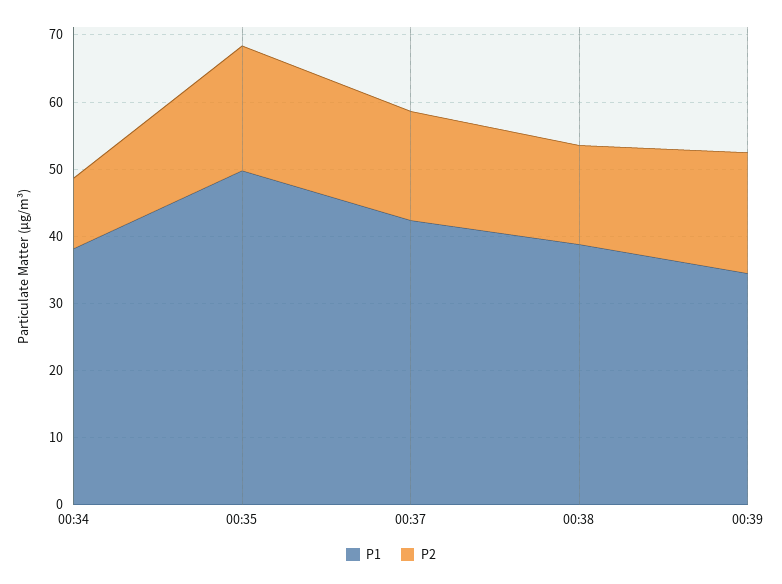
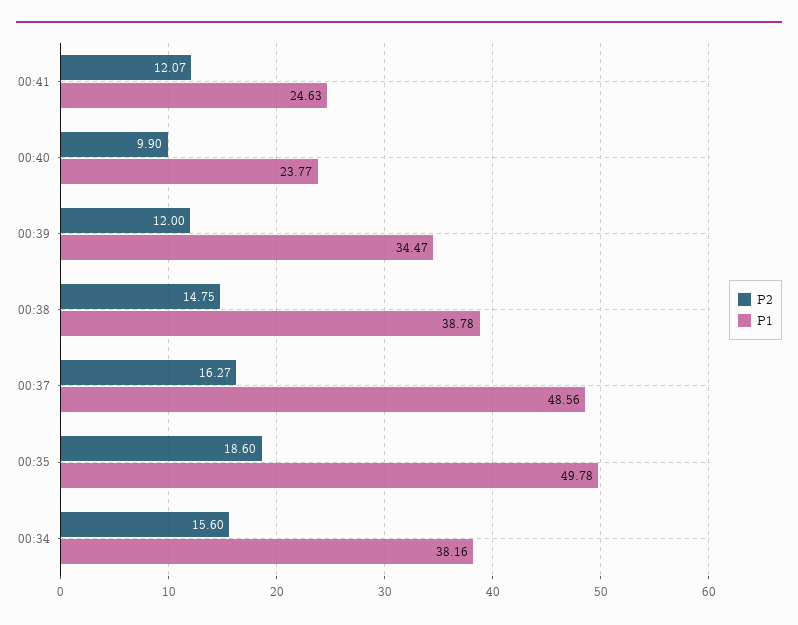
P2, 00:34: 10 -> 15.6
P1, 00:37: 42 -> 48.56
P2, 00:39: 18 -> 12
P2, 00:41: none -> 12.07
P1, 00:41: none -> 24.63
P2, 00:40: none -> 9.9
P1, 00:40: none -> 23.77

